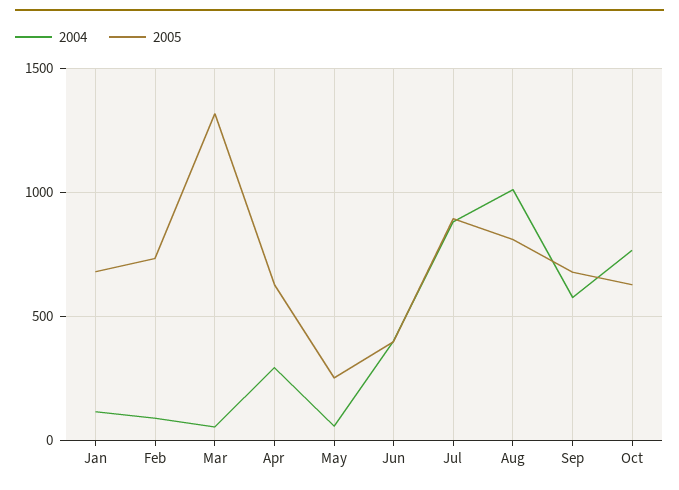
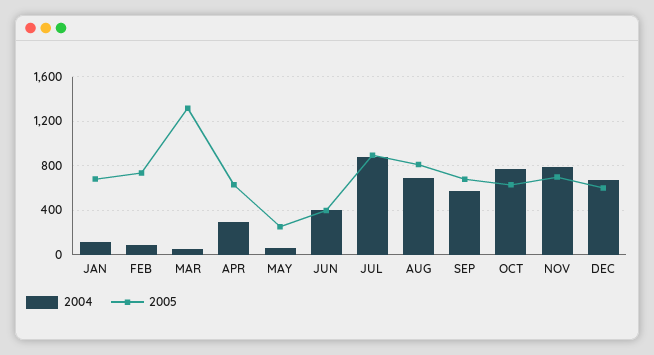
2004, Aug: 1000 -> 700
2004, NOV: none -> 800
2005, NOV: none -> 700
2004, DEC: none -> 700
2005, DEC: none -> 600

